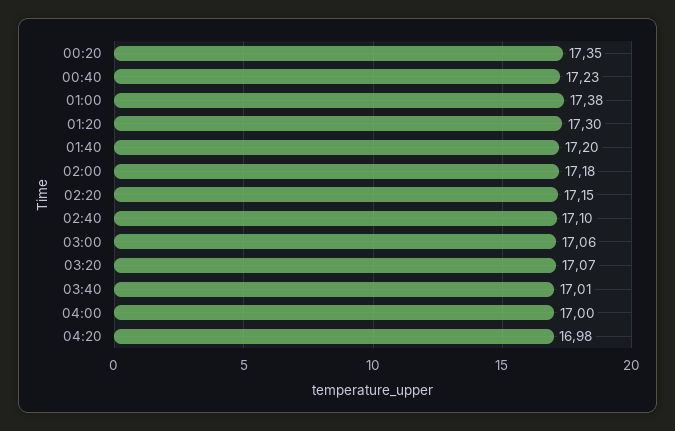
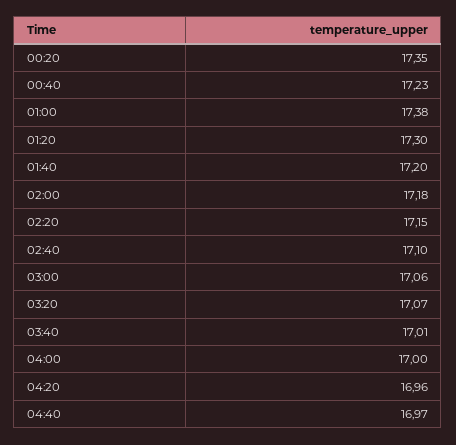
04:20: 16.98 -> 16.96
04:40: none -> 16.97

